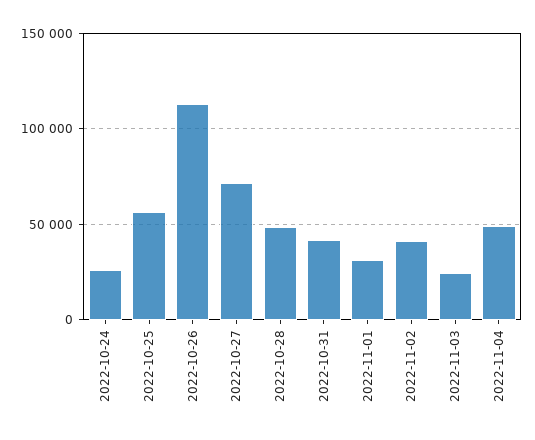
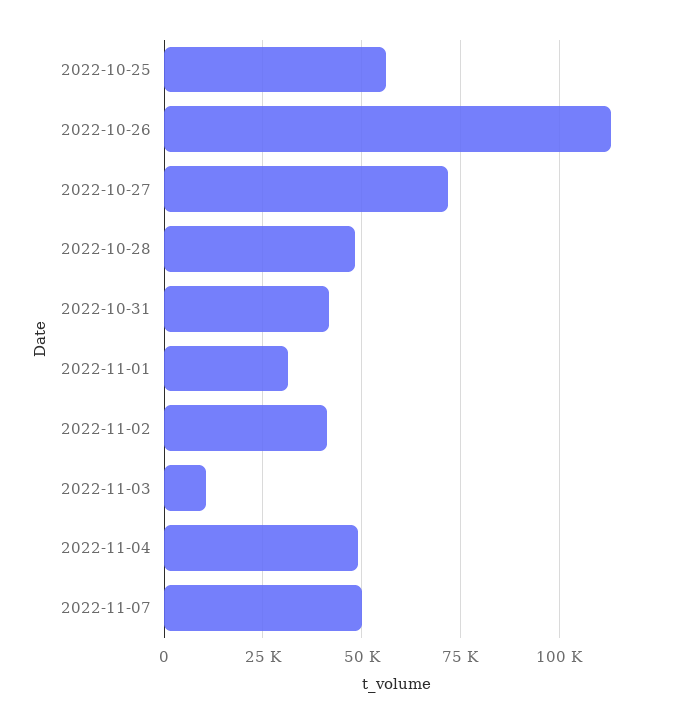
2022-10-24: 25000 -> none
2022-11-03: 25000 -> 10000
2022-11-07: none -> 50000

